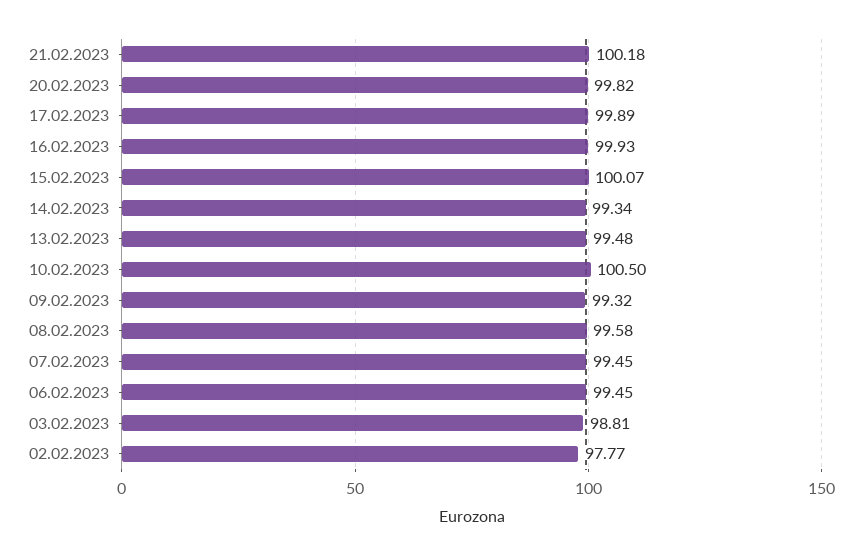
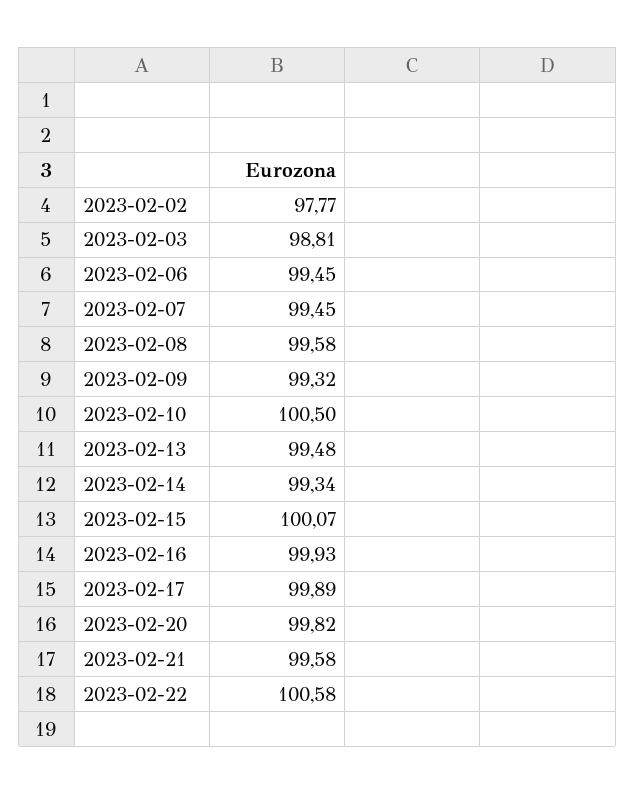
21.02.2023: 100.18 -> 99.58
2023-02-22: none -> 100.58

